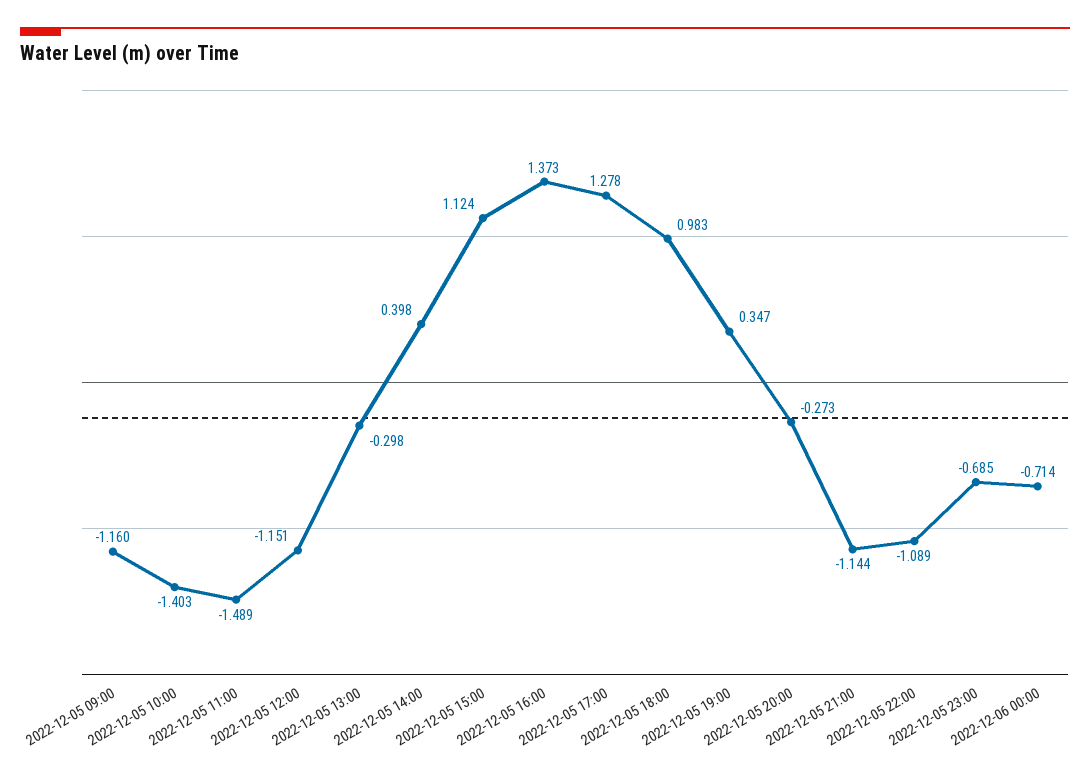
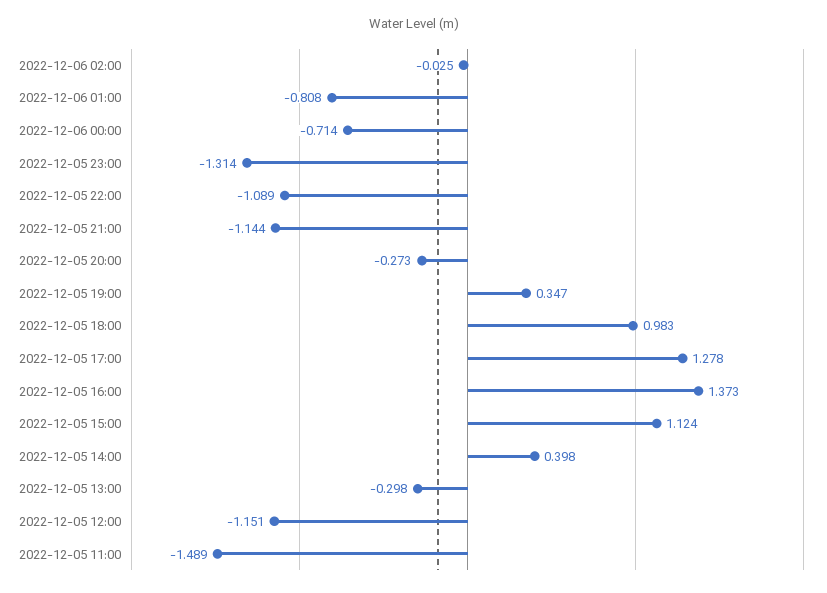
2022-12-05 09:00: -1.16 -> none
2022-12-05 10:00: -1.403 -> none
2022-12-05 23:00: -0.685 -> -1.314
2022-12-06 02:00: none -> -0.025
2022-12-06 01:00: none -> -0.808

